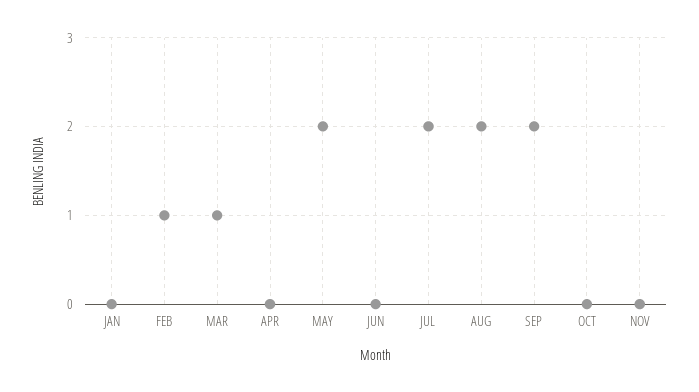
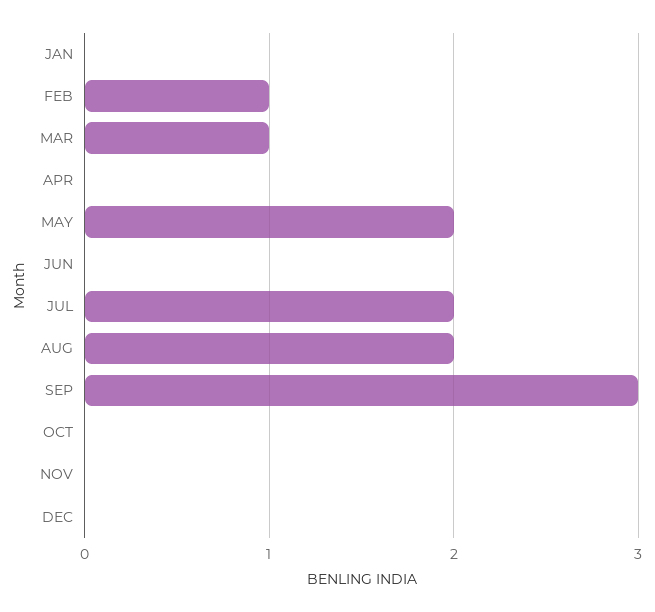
SEP: 2 -> 3
DEC: none -> 0

